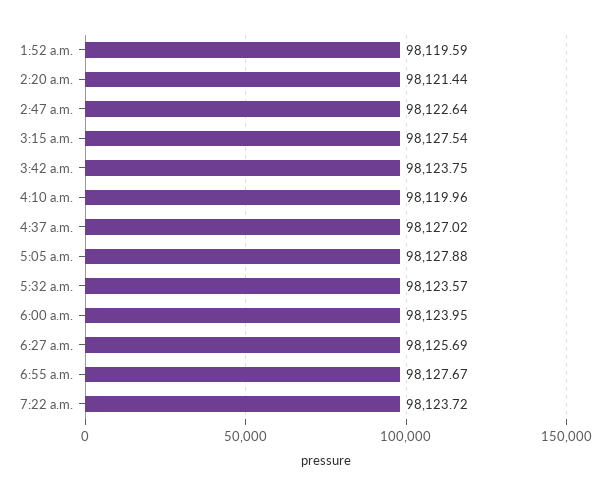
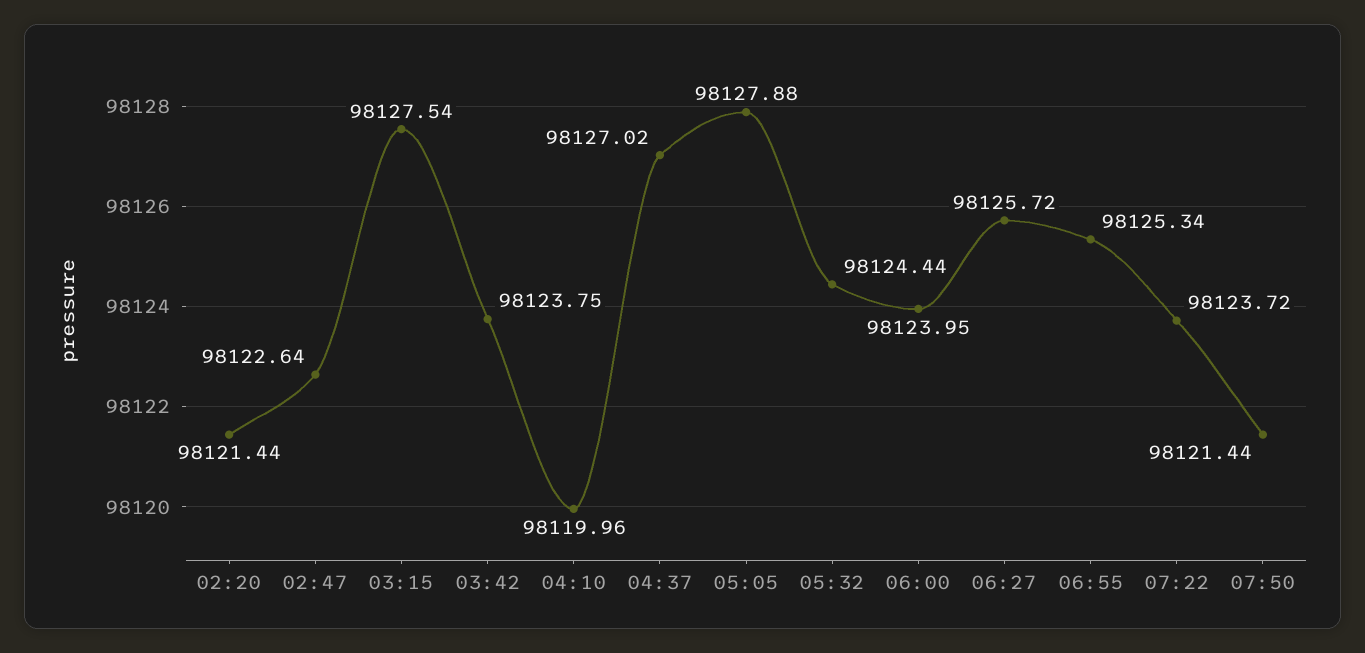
1:52 a.m.: 98119.59 -> none
5:32 a.m.: 98123.57 -> 98124.44
6:27 a.m.: 98125.69 -> 98125.72
6:55 a.m.: 98127.67 -> 98125.34
07:50: none -> 98121.44

